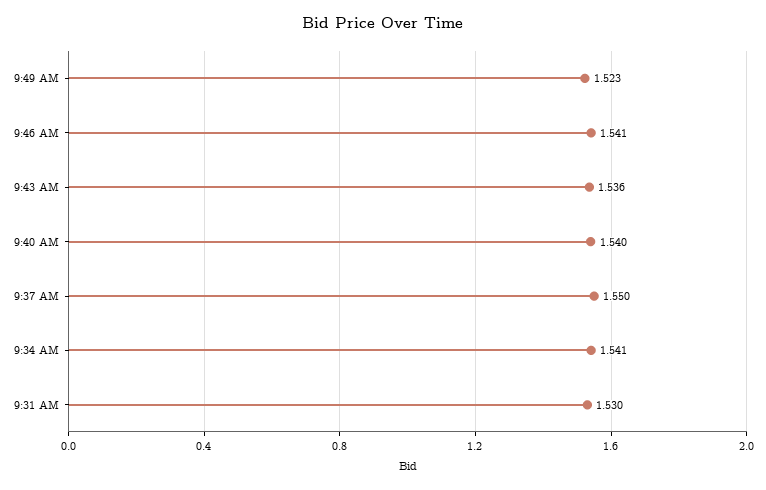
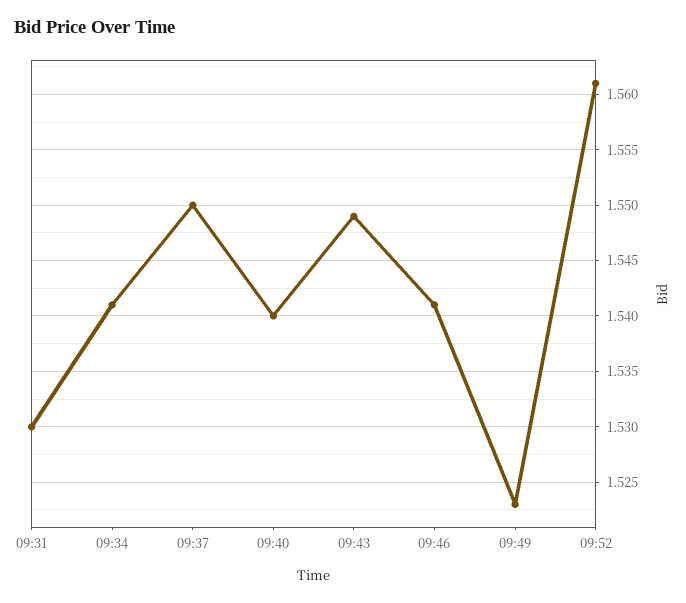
9:43 AM: 1.536 -> 1.549
09:52: none -> 1.561

